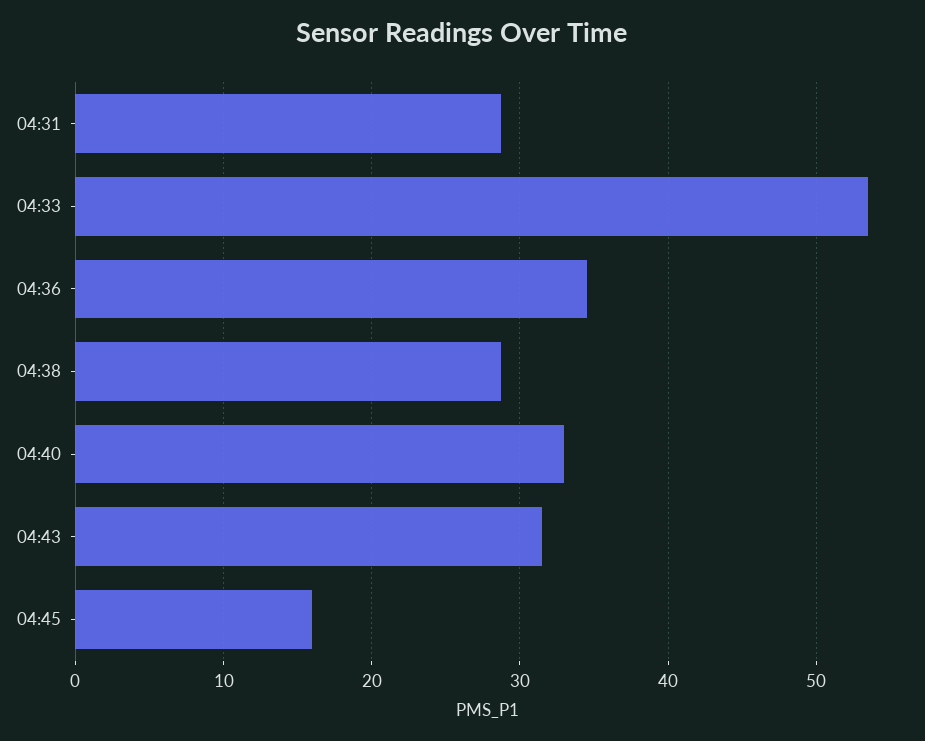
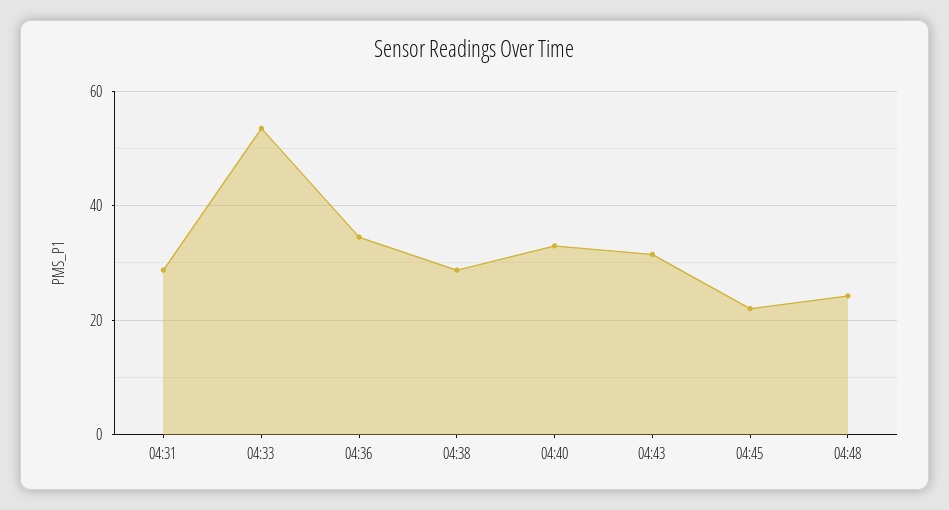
04:45: 16 -> 22
04:48: none -> 24

